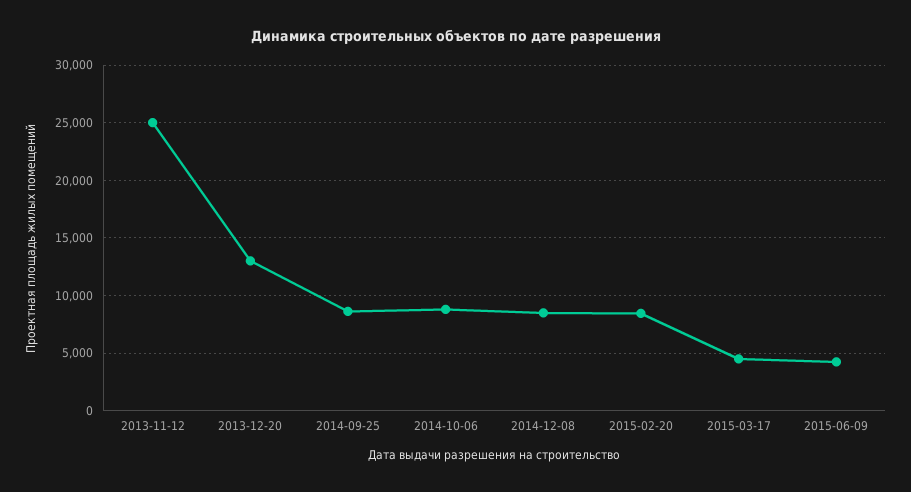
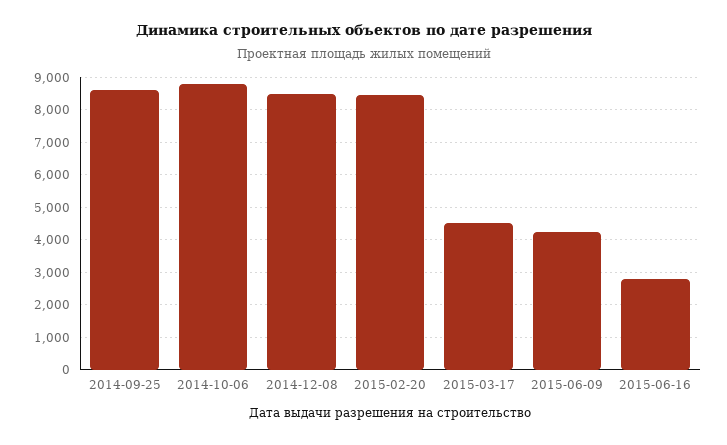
2013-11-12: 25000 -> none
2013-12-20: 13000 -> none
2015-06-16: none -> 2800

